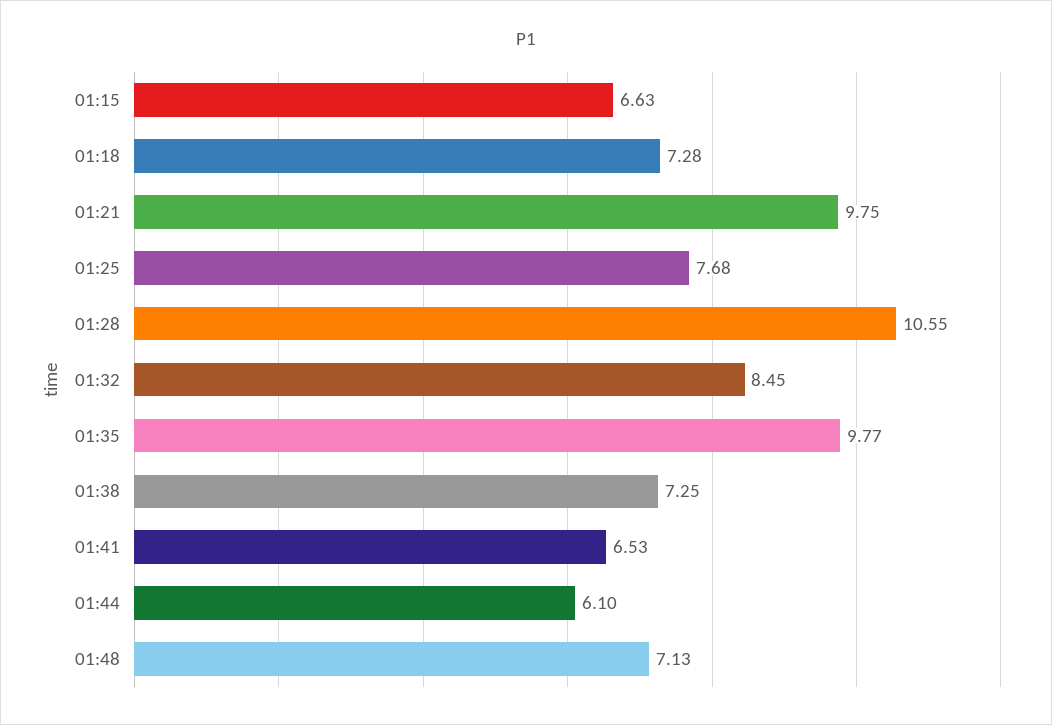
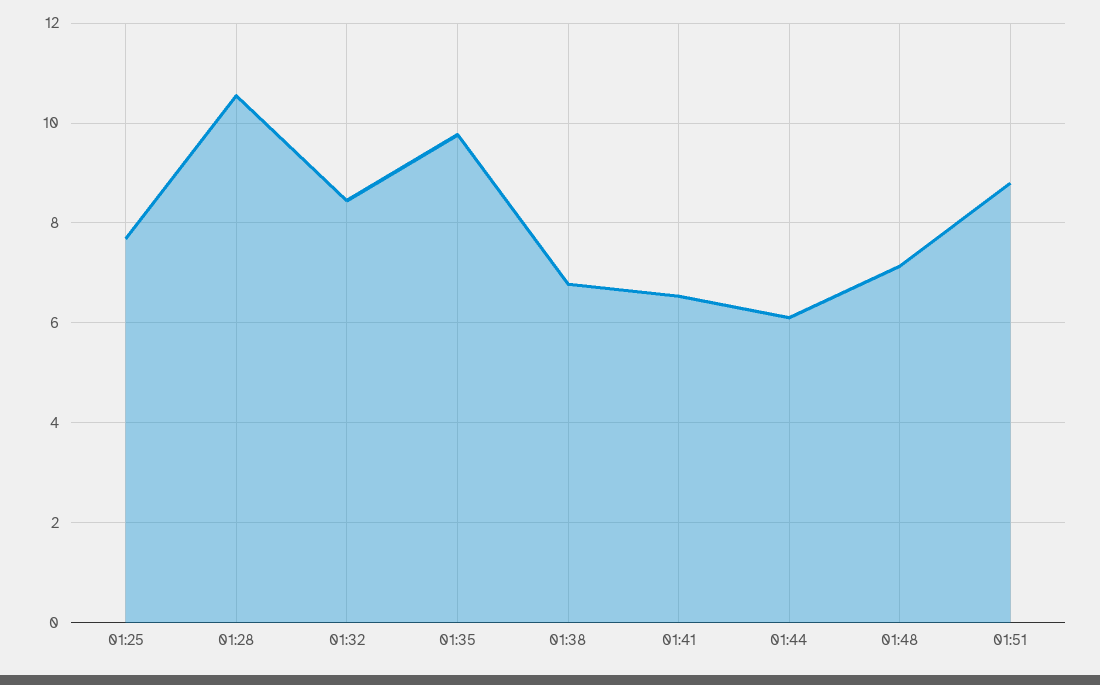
01:15: 6.63 -> none
01:18: 7.28 -> none
01:21: 9.75 -> none
01:38: 7.25 -> 6.8
01:51: none -> 8.8

